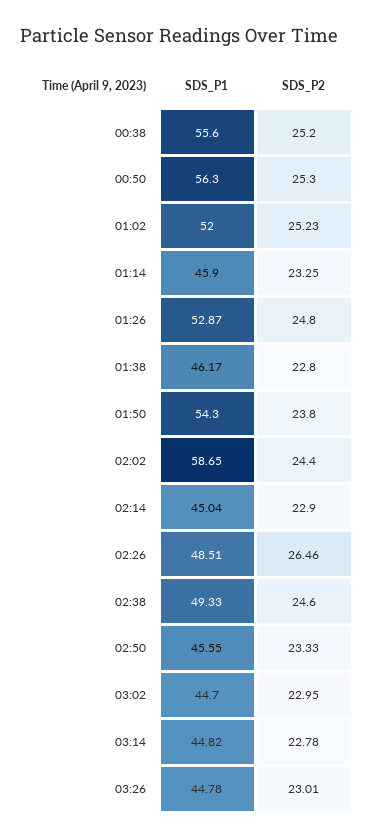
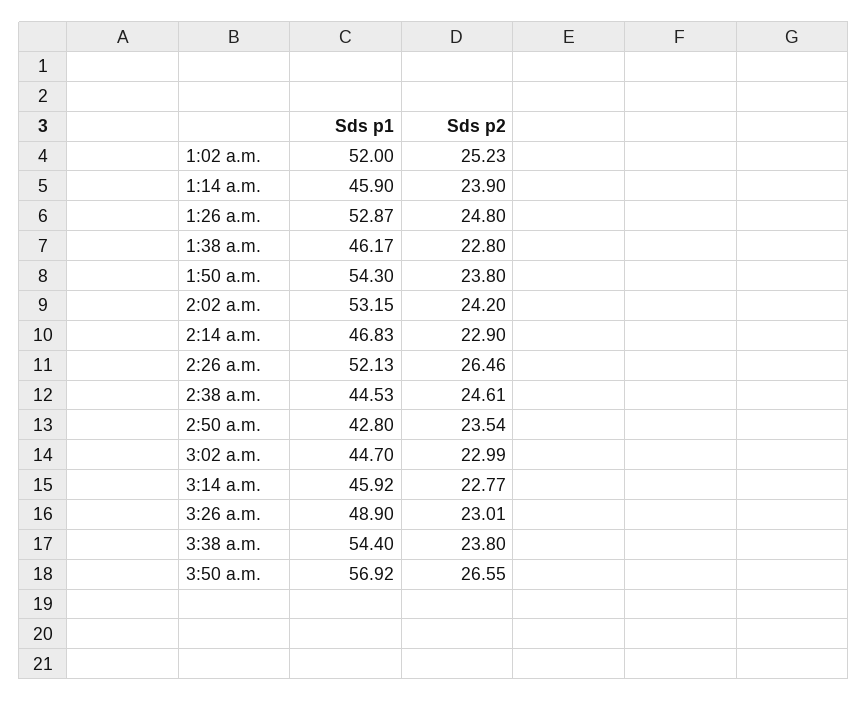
SDS_P1, 00:38: 55.6 -> none
SDS_P2, 00:38: 25.2 -> none
SDS_P1, 00:50: 56.3 -> none
SDS_P2, 00:50: 25.3 -> none
SDS_P2, 01:14: 23.25 -> 23.9
SDS_P1, 02:02: 58.65 -> 53.15
SDS_P2, 02:02: 24.4 -> 24.2
SDS_P1, 02:14: 45.04 -> 46.83
SDS_P1, 02:26: 48.51 -> 52.13
SDS_P1, 02:38: 49.33 -> 44.53
SDS_P2, 02:38: 24.6 -> 24.61
SDS_P1, 02:50: 45.55 -> 42.8
SDS_P2, 02:50: 23.33 -> 23.54
SDS_P2, 03:02: 22.95 -> 22.99
SDS_P1, 03:14: 44.82 -> 45.92
SDS_P2, 03:14: 22.78 -> 22.77
SDS_P1, 03:26: 44.78 -> 48.9
SDS_P1, 3:38 a.m.: none -> 54.4
SDS_P2, 3:38 a.m.: none -> 23.8
SDS_P1, 3:50 a.m.: none -> 56.92
SDS_P2, 3:50 a.m.: none -> 26.55

